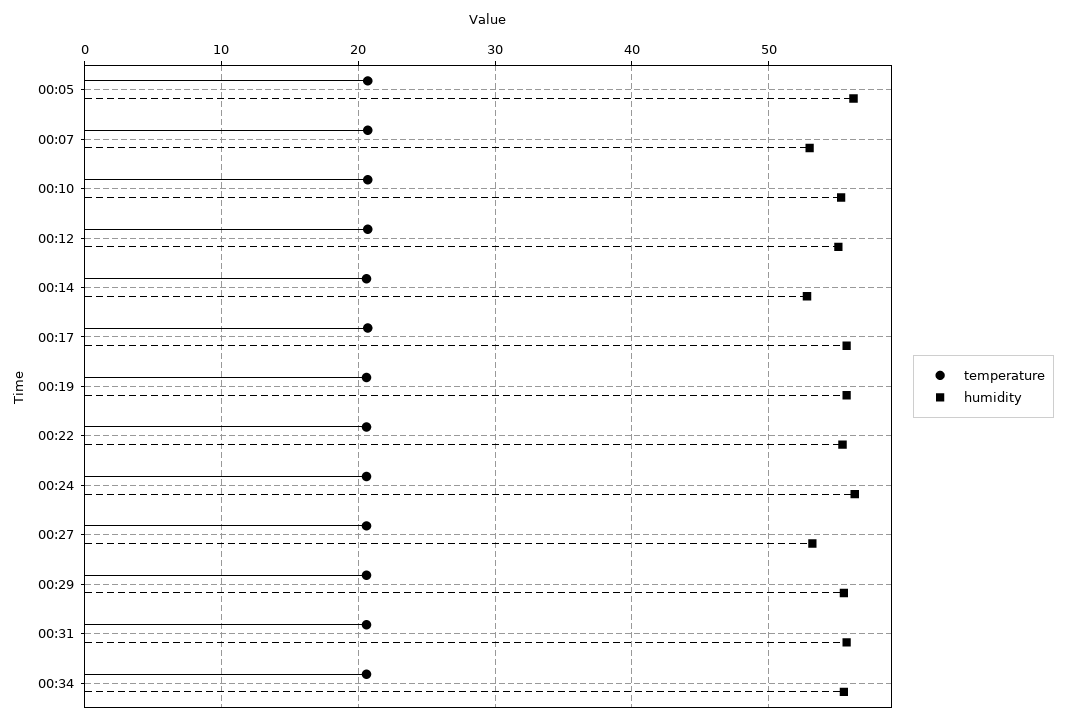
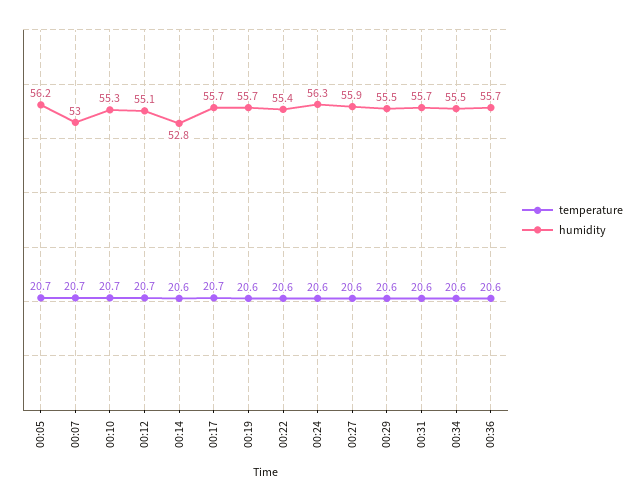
humidity, 00:27: 53 -> 55.9
temperature, 00:36: none -> 20.6
humidity, 00:36: none -> 55.7

